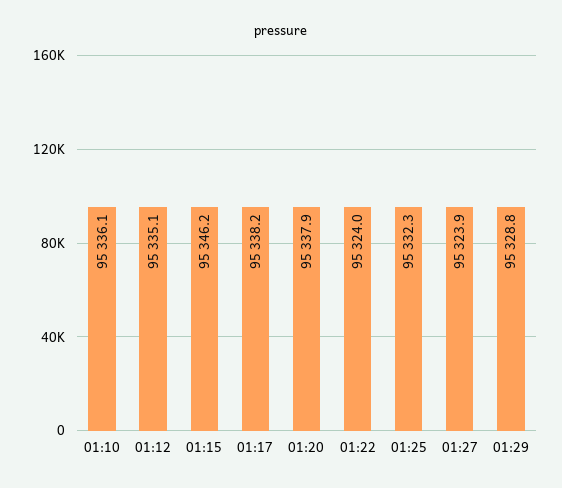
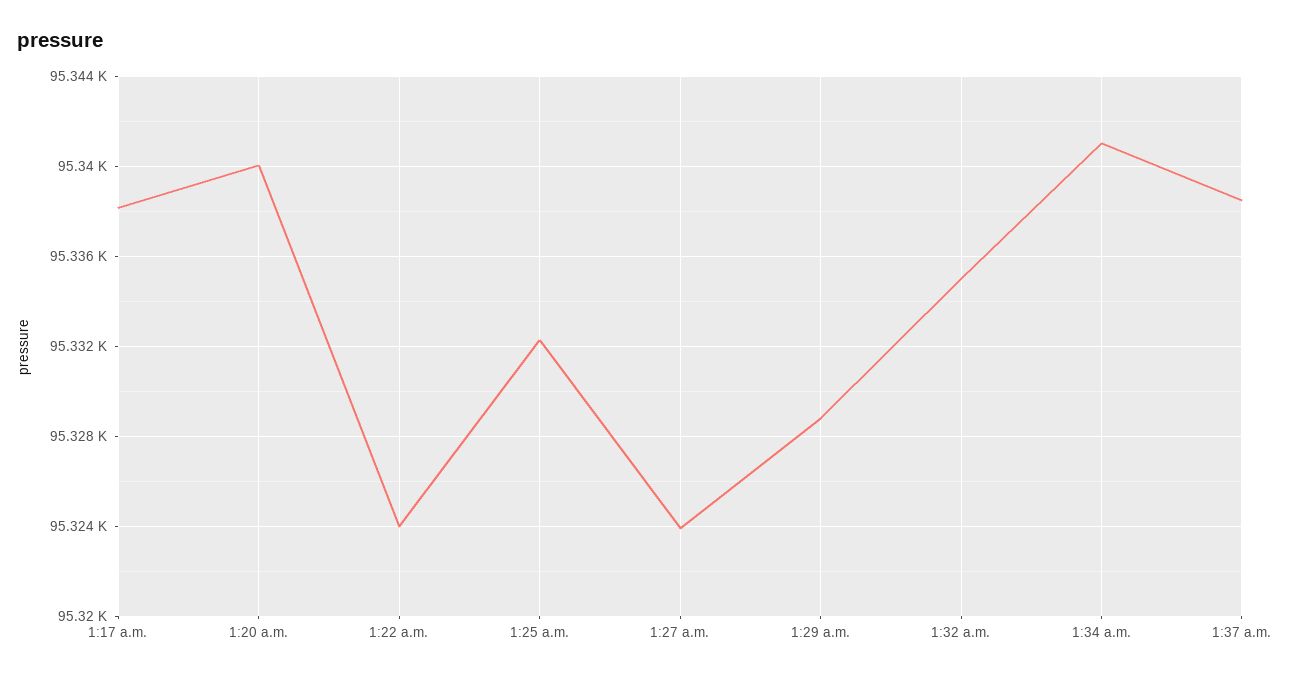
01:10: 95336.1 -> none
01:12: 95335.1 -> none
01:15: 95346.2 -> none
01:20: 95337.9 -> 95340
1:32 a.m.: none -> 95335
1:34 a.m.: none -> 95341
1:37 a.m.: none -> 95338.5

